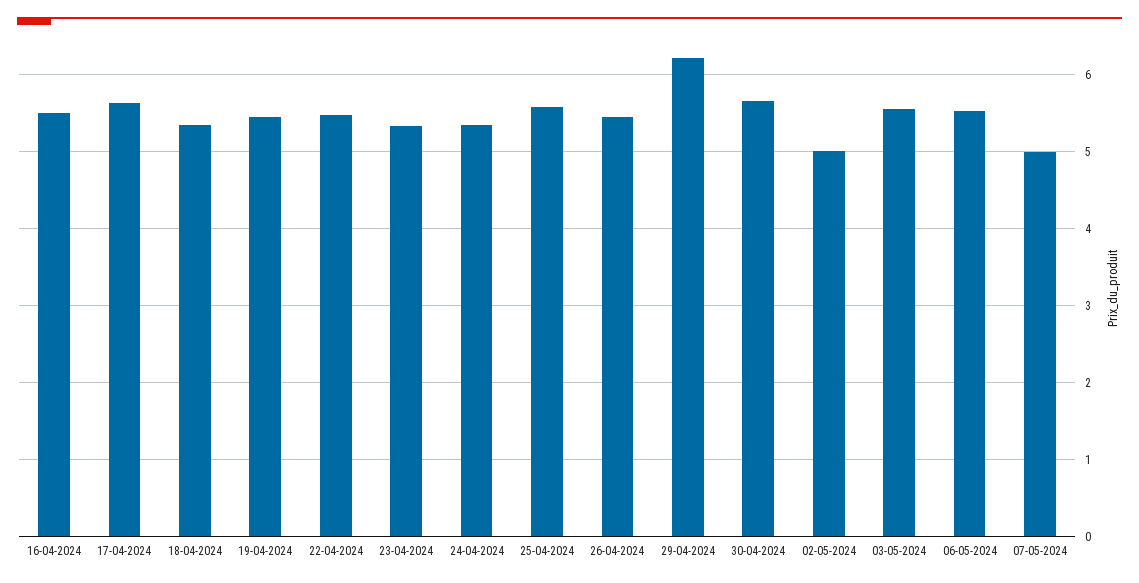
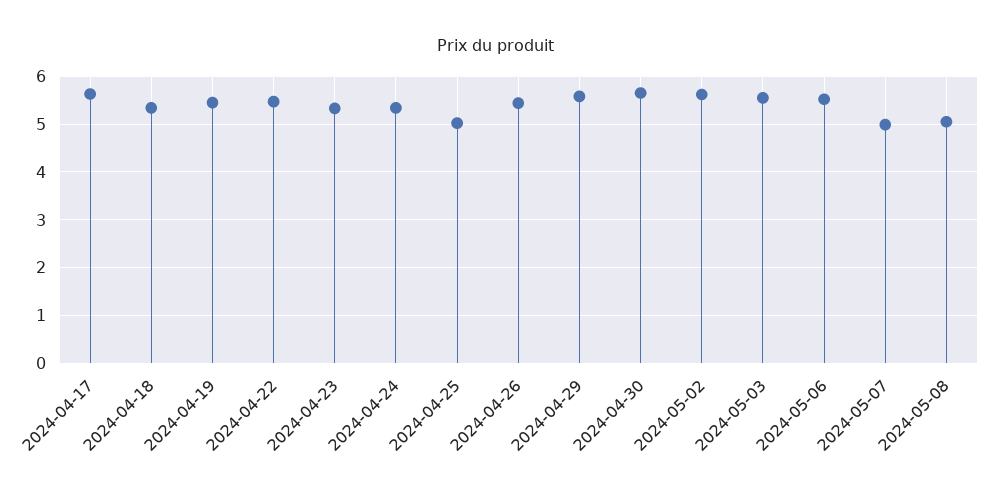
16-04-2024: 5.5 -> none
25-04-2024: 5.6 -> 5
29-04-2024: 6.2 -> 5.6
02-05-2024: 5 -> 5.6
2024-05-08: none -> 5

